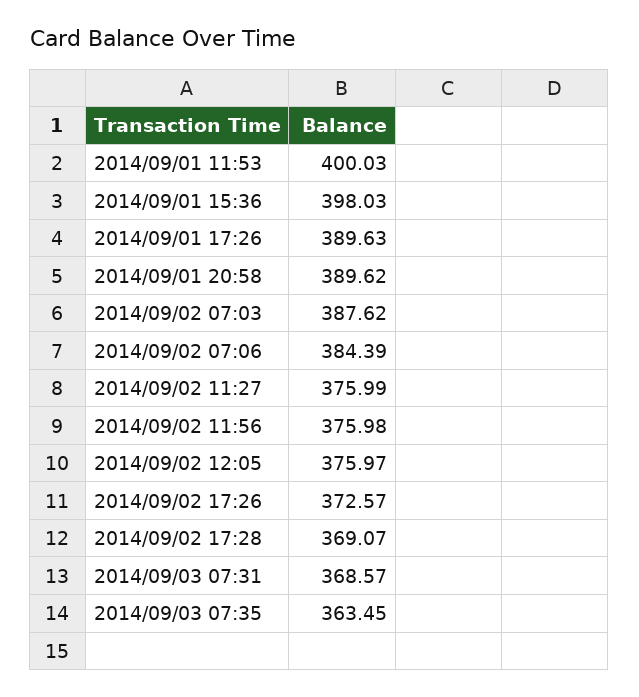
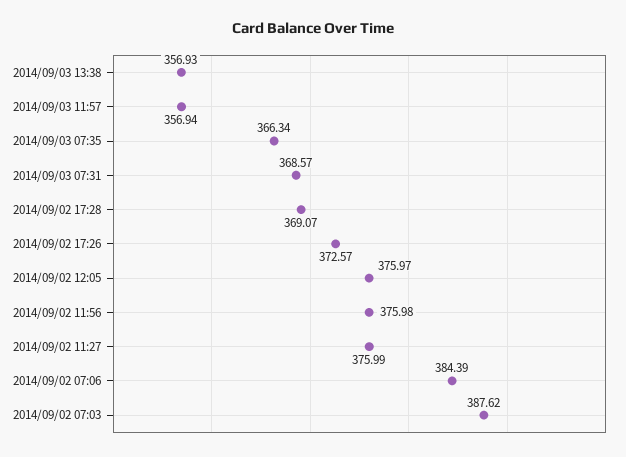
2014/09/01 11:53: 400.03 -> none
2014/09/01 15:36: 398.03 -> none
2014/09/01 17:26: 389.63 -> none
2014/09/01 20:58: 389.62 -> none
2014/09/03 07:35: 363.45 -> 366.34
2014/09/03 13:38: none -> 356.93
2014/09/03 11:57: none -> 356.94

